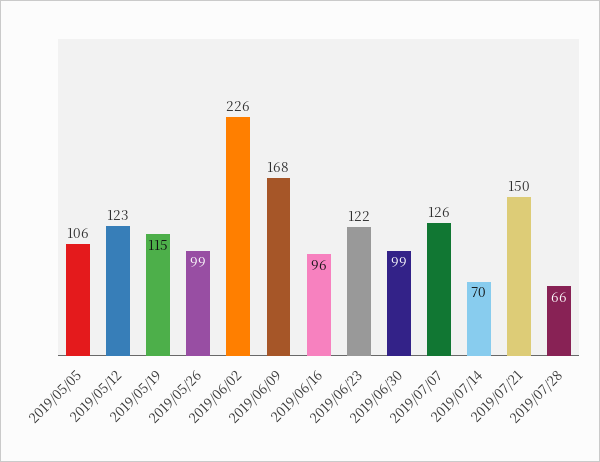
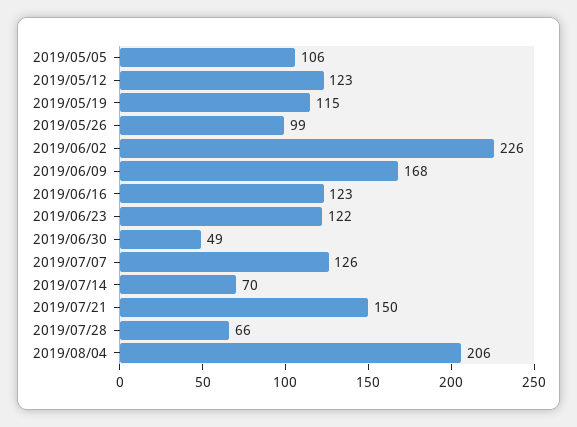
2019/06/16: 96 -> 123
2019/06/30: 99 -> 49
2019/08/04: none -> 206

